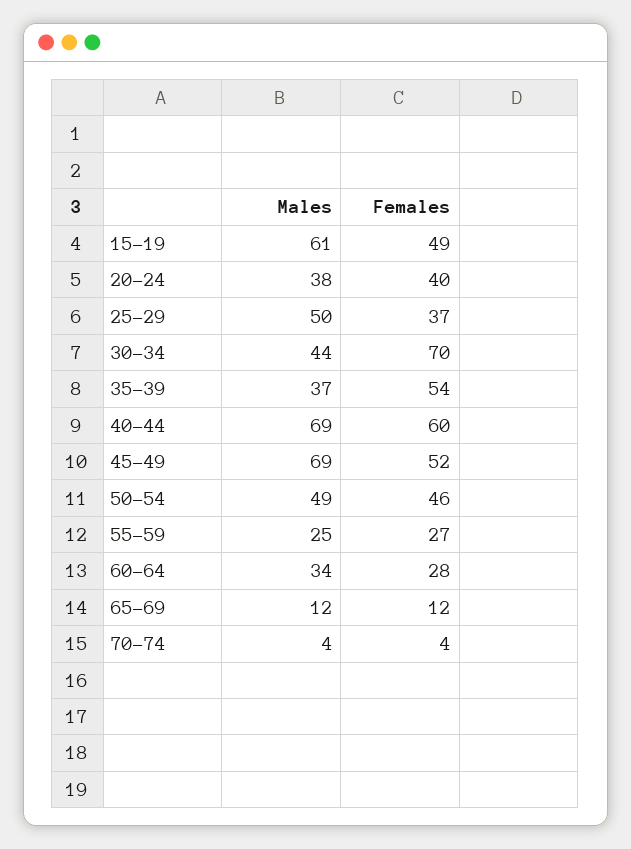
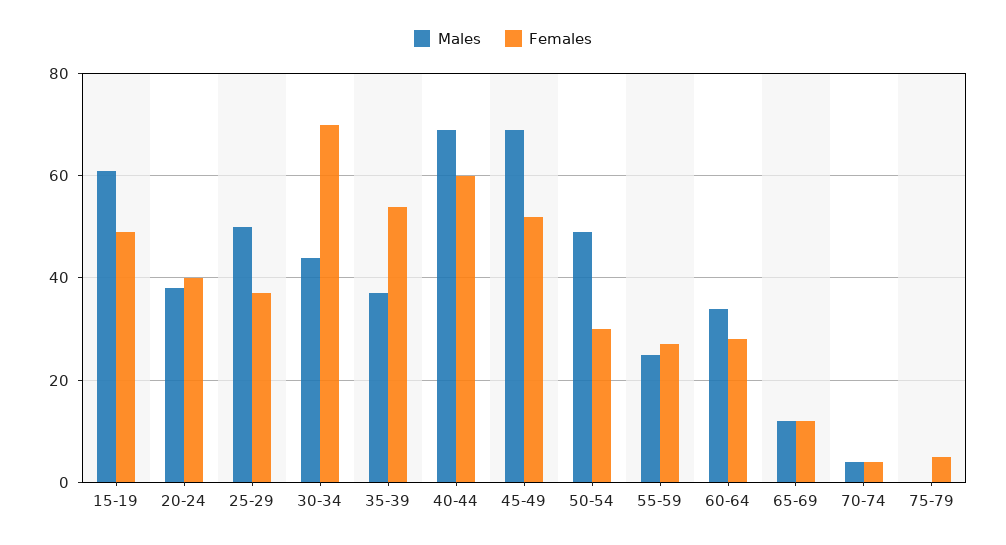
Females, 50-54: 46 -> 30
Males, 75-79: none -> 0
Females, 75-79: none -> 5

